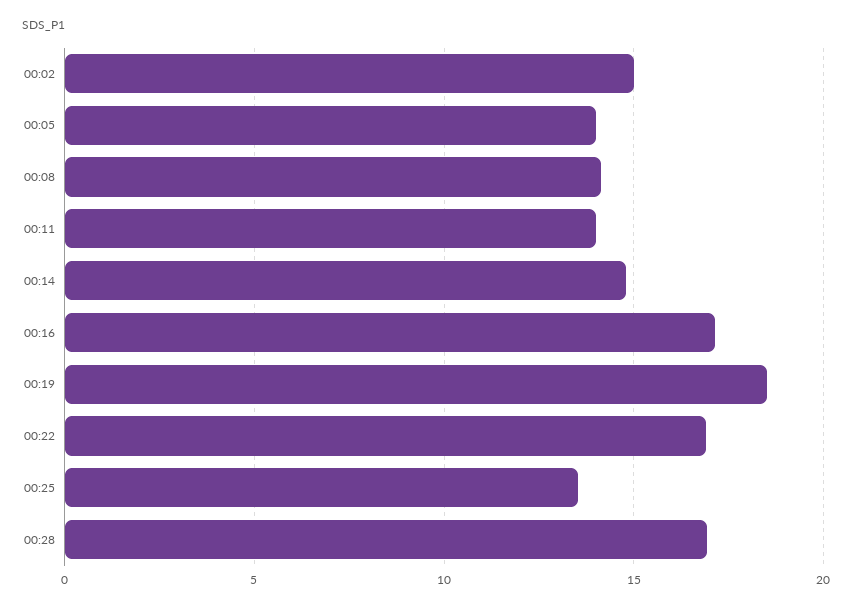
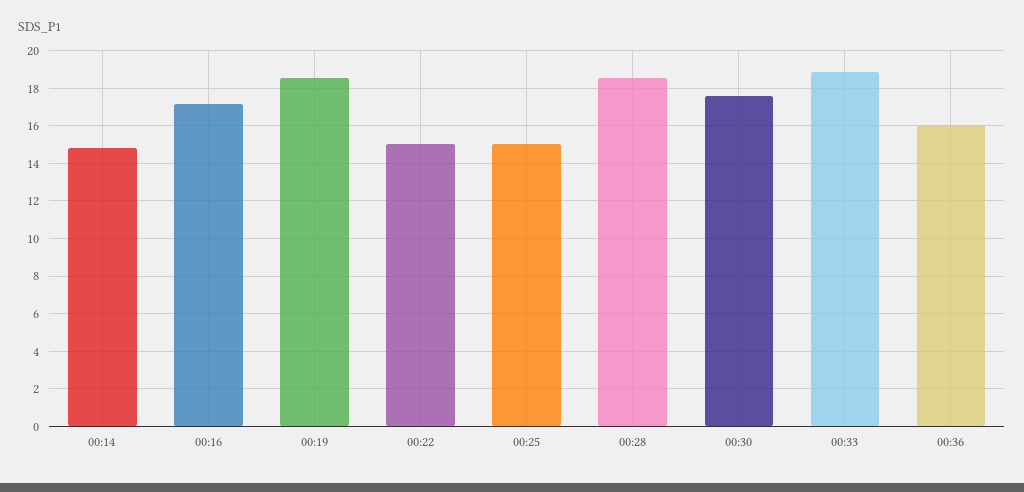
00:02: 15 -> none
00:05: 14 -> none
00:08: 14 -> none
00:11: 14 -> none
00:22: 17 -> 15
00:25: 13.5 -> 15
00:28: 17 -> 18.5
00:30: none -> 17.5
00:33: none -> 19
00:36: none -> 16

